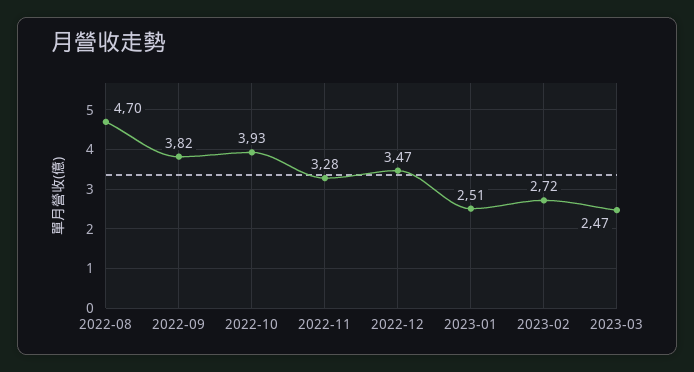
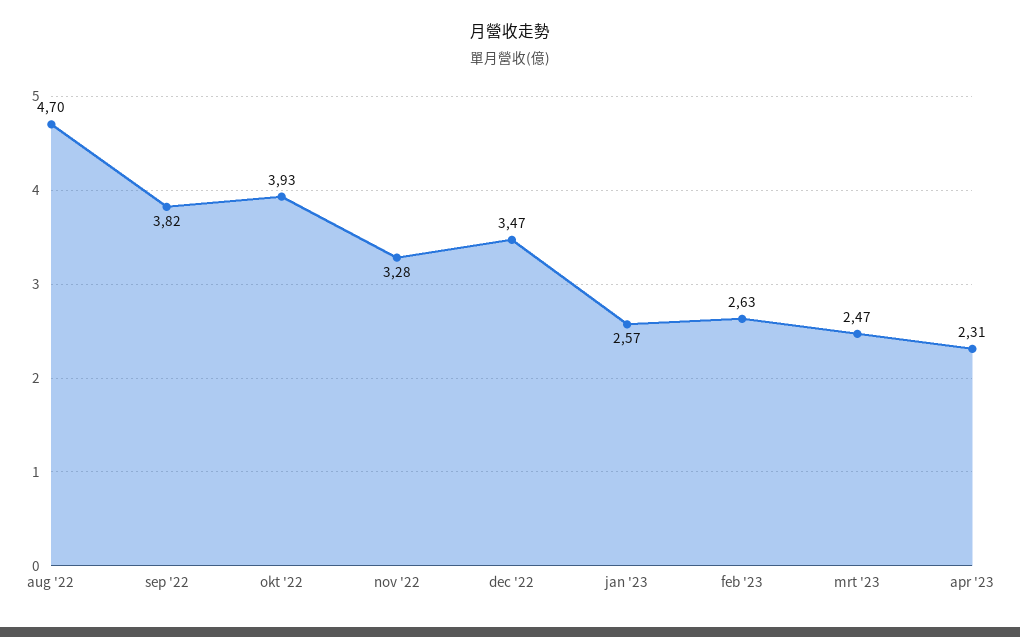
2023-01: 2.51 -> 2.57
2023-02: 2.72 -> 2.63
apr '23: none -> 2.31

